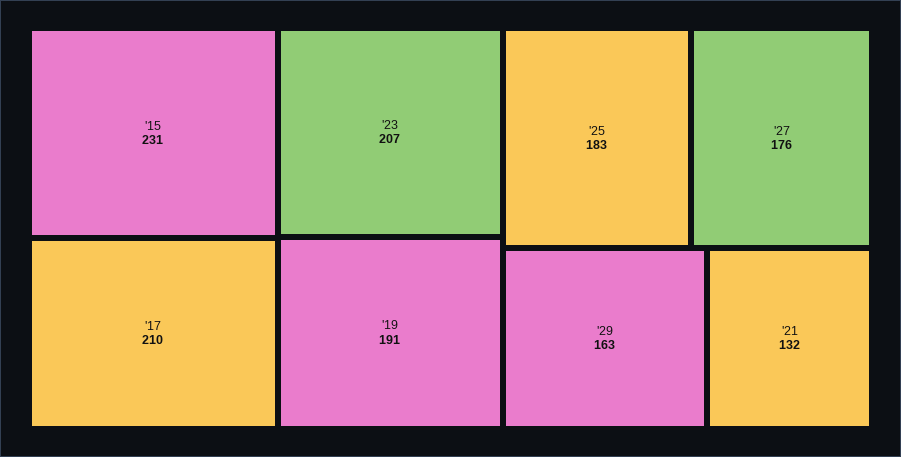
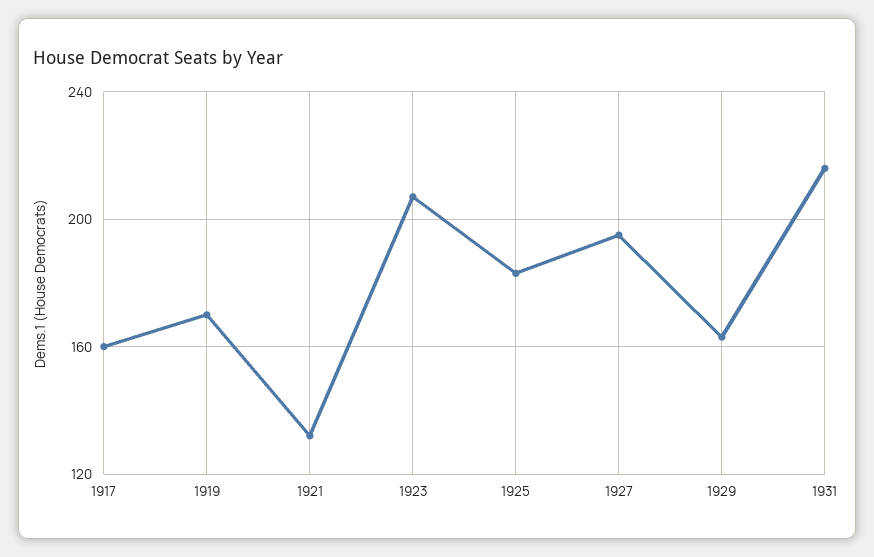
'15: 231 -> none
'17: 210 -> 160
'19: 191 -> 170
'27: 176 -> 195
1931: none -> 215

